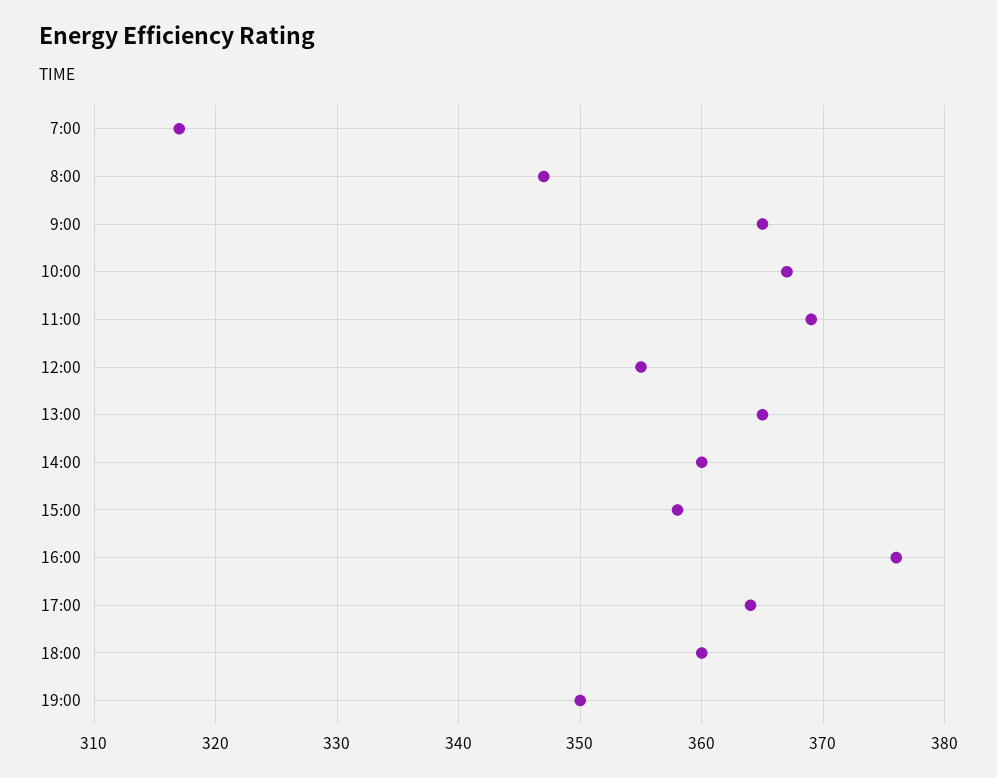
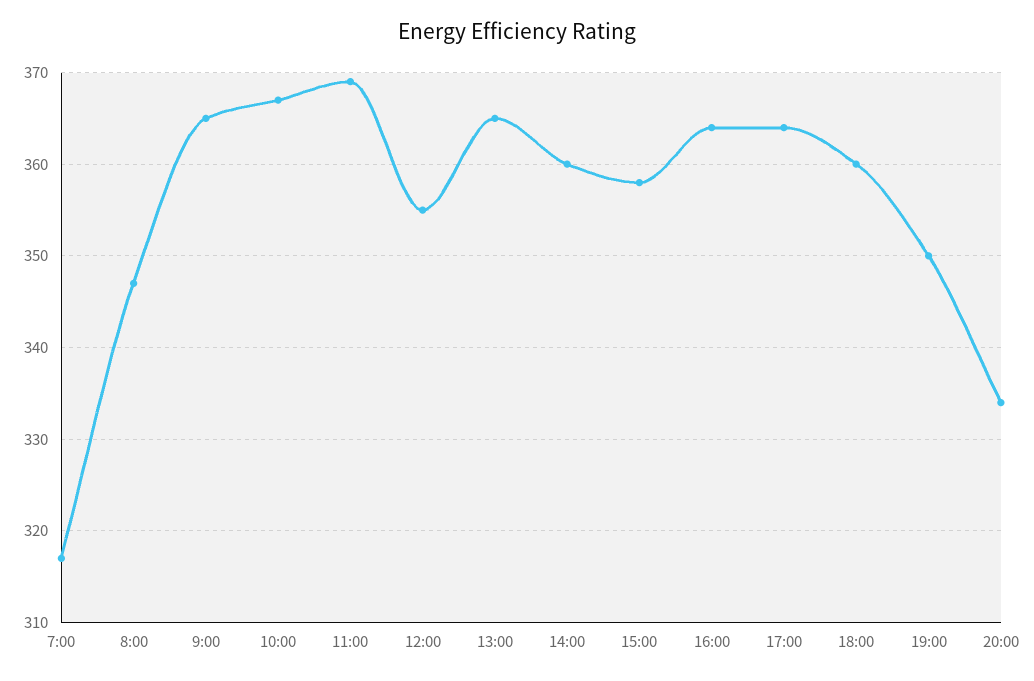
16:00: 376 -> 364
20:00: none -> 334

